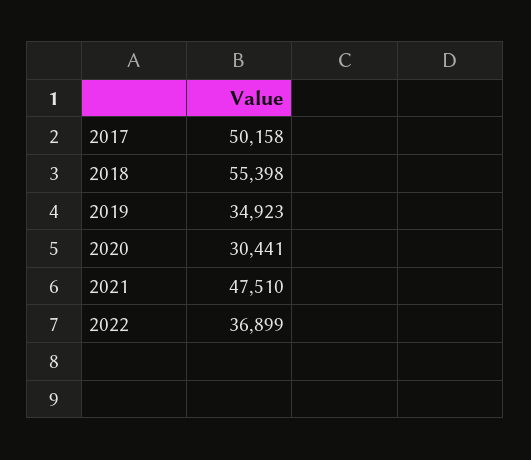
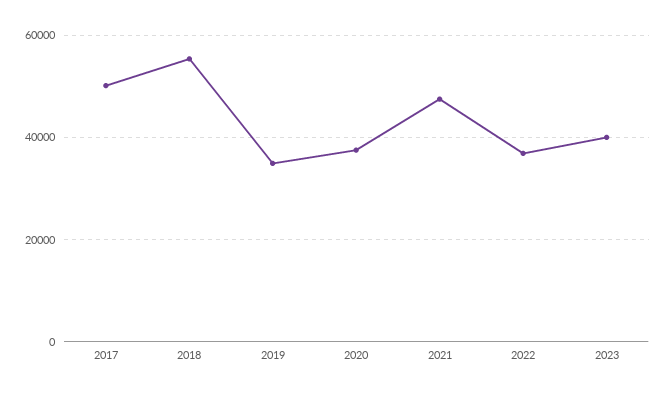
2020: 30441 -> 38000
2023: none -> 40000

